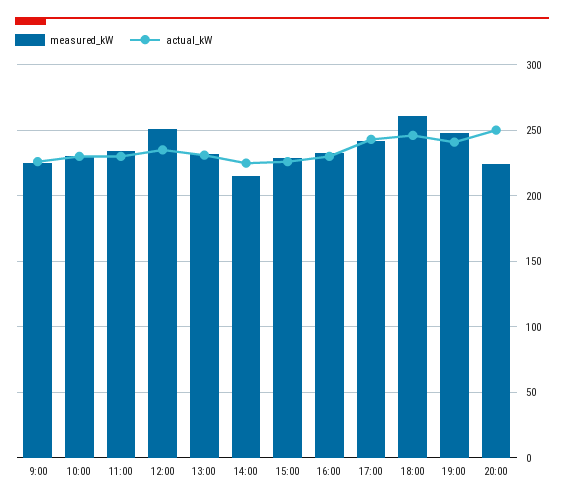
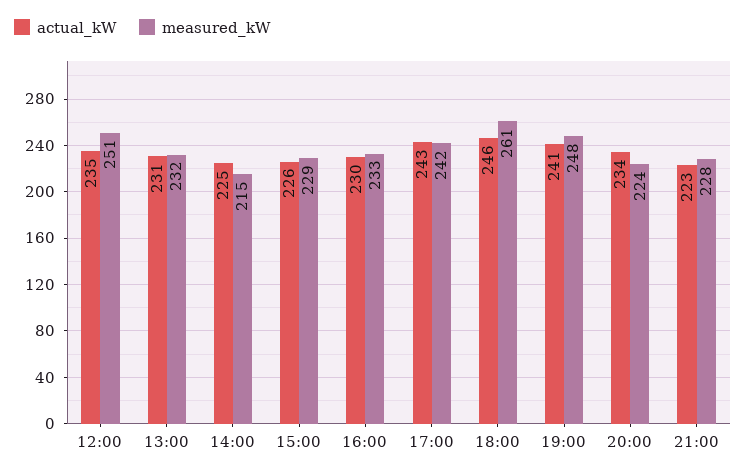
measured_kW, 9:00: 225 -> none
actual_kW, 9:00: 225 -> none
measured_kW, 10:00: 230 -> none
actual_kW, 10:00: 230 -> none
measured_kW, 11:00: 235 -> none
actual_kW, 11:00: 230 -> none
actual_kW, 20:00: 250 -> 234
actual_kW, 21:00: none -> 223
measured_kW, 21:00: none -> 228

